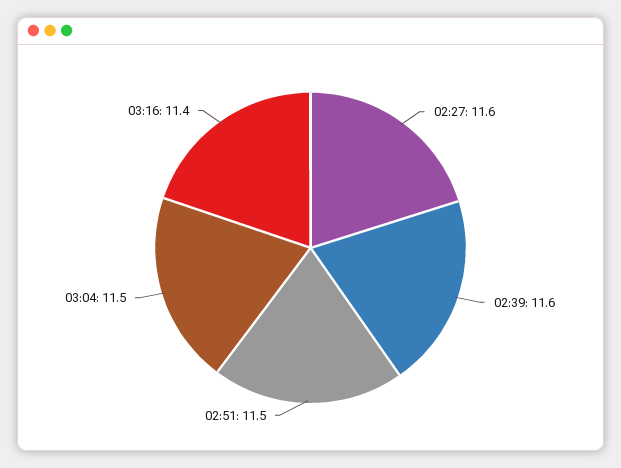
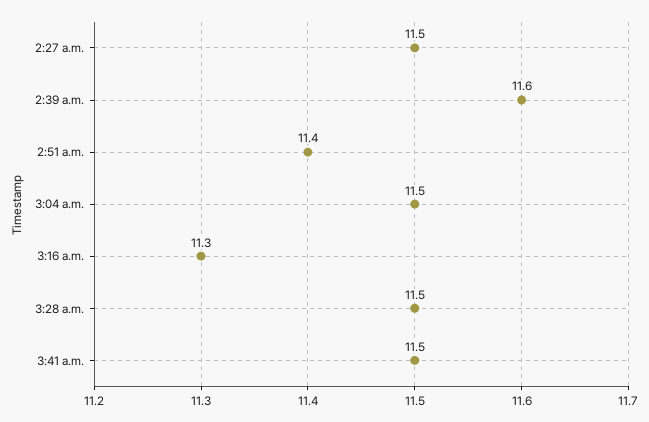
02:27: 11.6 -> 11.5
02:51: 11.5 -> 11.4
03:16: 11.4 -> 11.3
3:28 a.m.: none -> 11.5
3:41 a.m.: none -> 11.5

